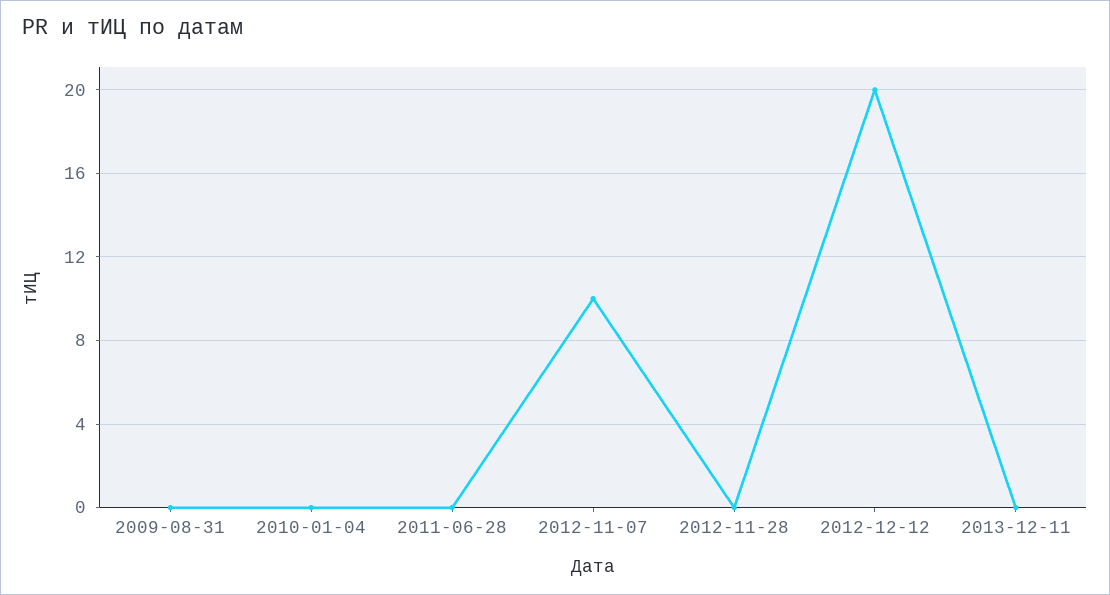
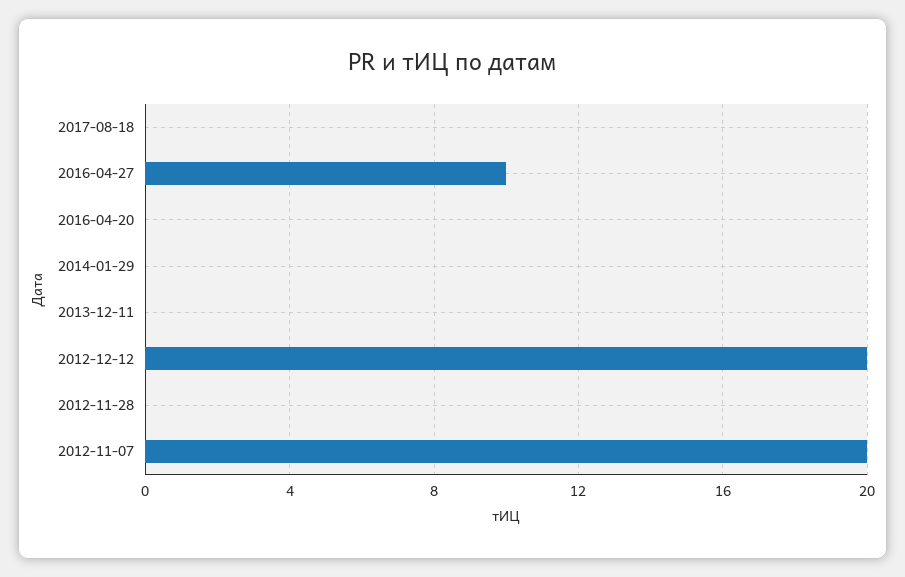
2009-08-31: 0 -> none
2010-01-04: 0 -> none
2011-06-28: 0 -> none
2012-11-07: 10 -> 20
2017-08-18: none -> 0
2016-04-27: none -> 10
2016-04-20: none -> 0
2014-01-29: none -> 0

